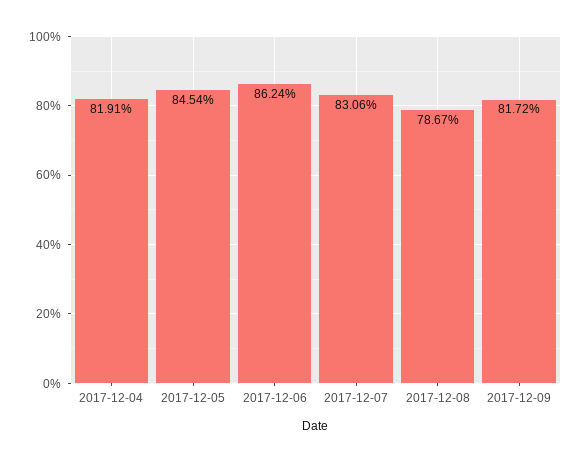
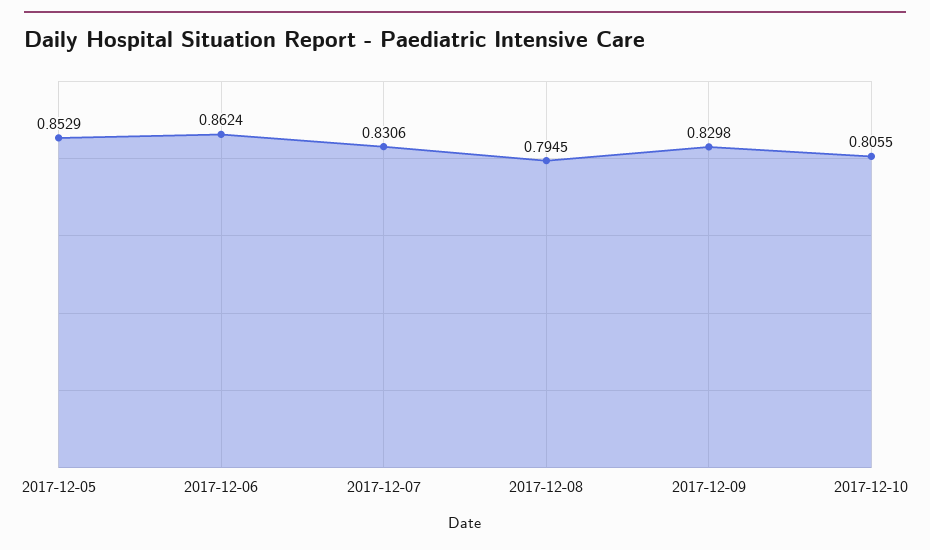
2017-12-04: 0.8191 -> none
2017-12-05: 0.8454 -> 0.8529
2017-12-08: 0.7867 -> 0.7945
2017-12-09: 0.8172 -> 0.8298
2017-12-10: none -> 0.8055

